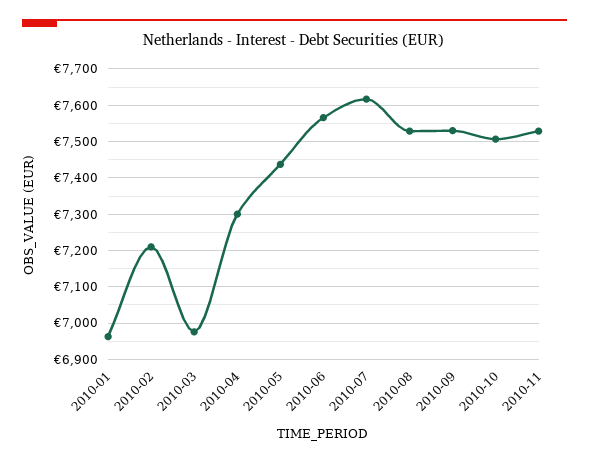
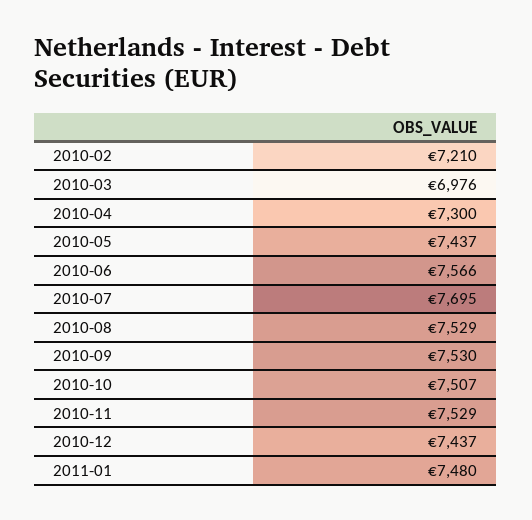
2010-01: 6960 -> none
2010-07: 7620 -> 7695
2010-12: none -> 7437
2011-01: none -> 7480

